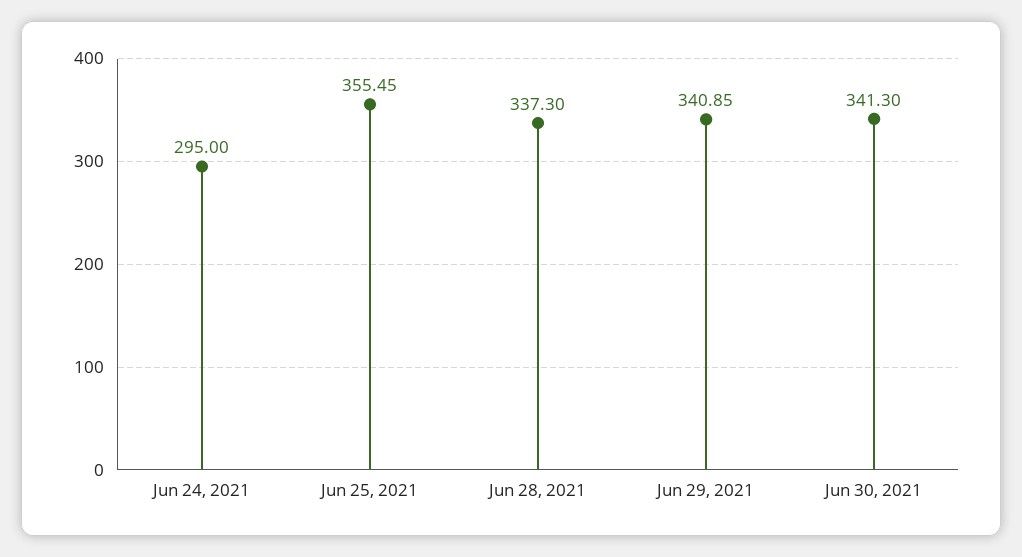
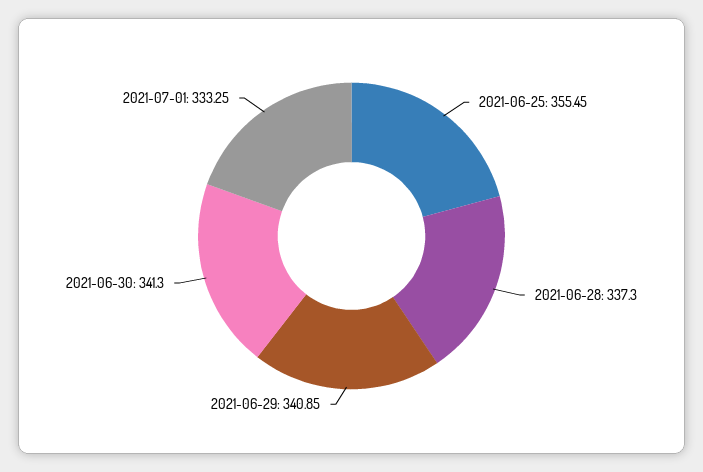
Jun 24, 2021: 295 -> none
2021-07-01: none -> 333.25

